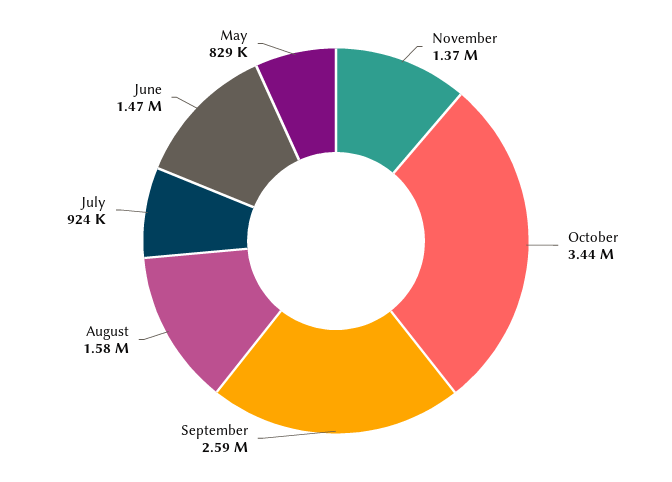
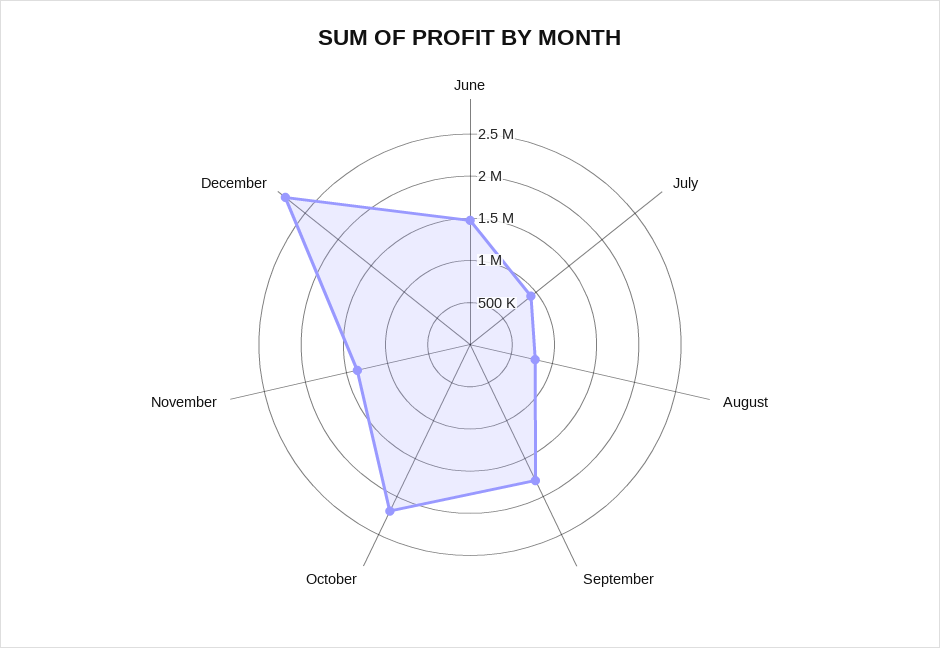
October: 3440000 -> 2200000
September: 2590000 -> 1800000
August: 1580000 -> 800000
May: 829000 -> none
December: none -> 2800000

